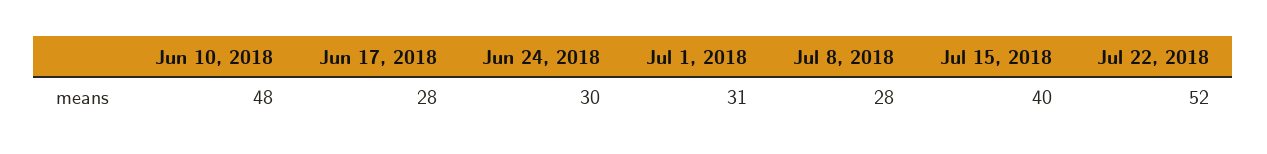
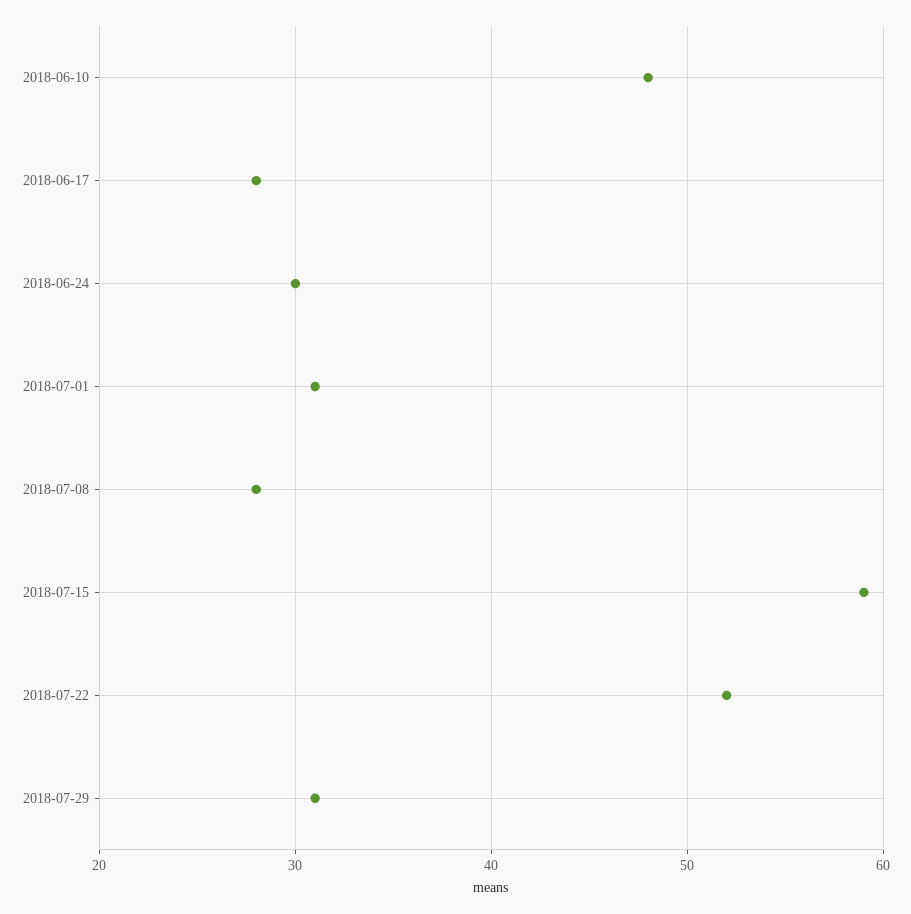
Jul 15, 2018: 40 -> 59
2018-07-29: none -> 31

